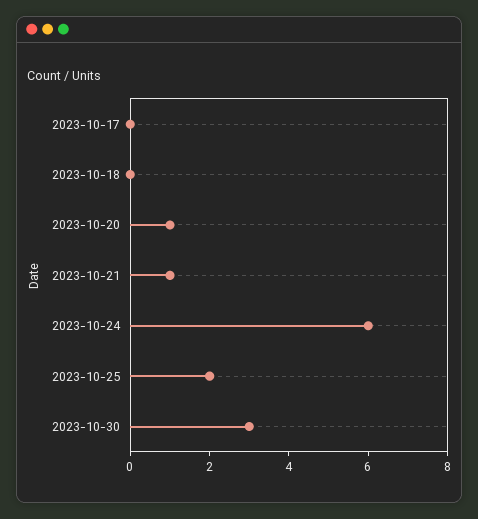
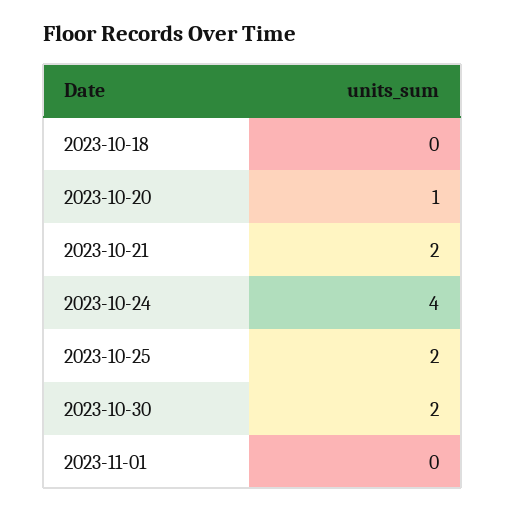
2023-10-17: 0 -> none
2023-10-21: 1 -> 2
2023-10-24: 6 -> 4
2023-10-30: 3 -> 2
2023-11-01: none -> 0

